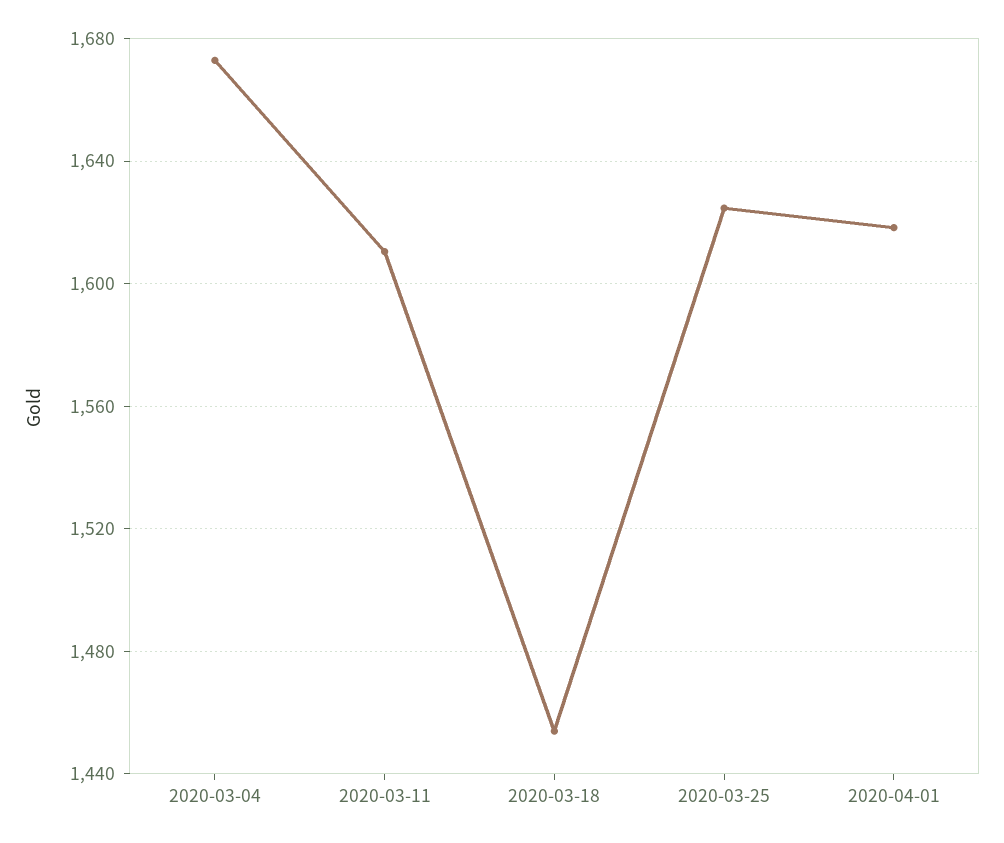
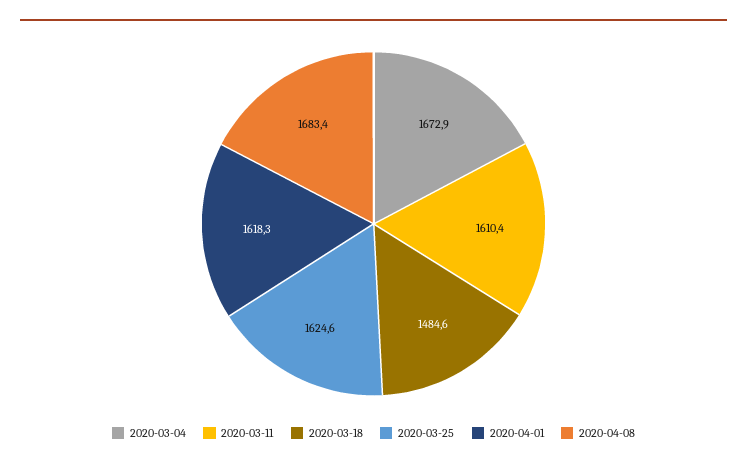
2020-03-18: 1455 -> 1484.6
2020-04-08: none -> 1683.4

